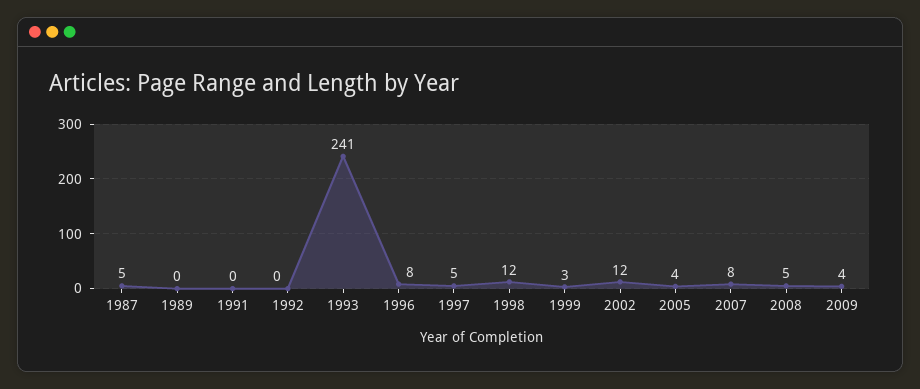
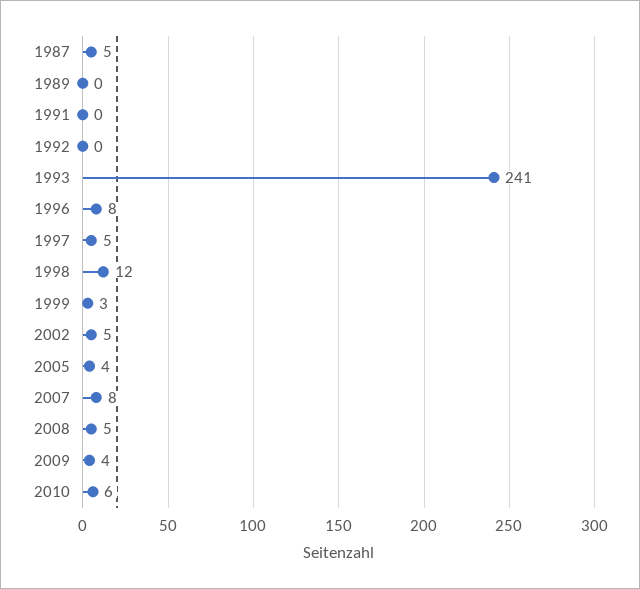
2002: 12 -> 5
2010: none -> 6

